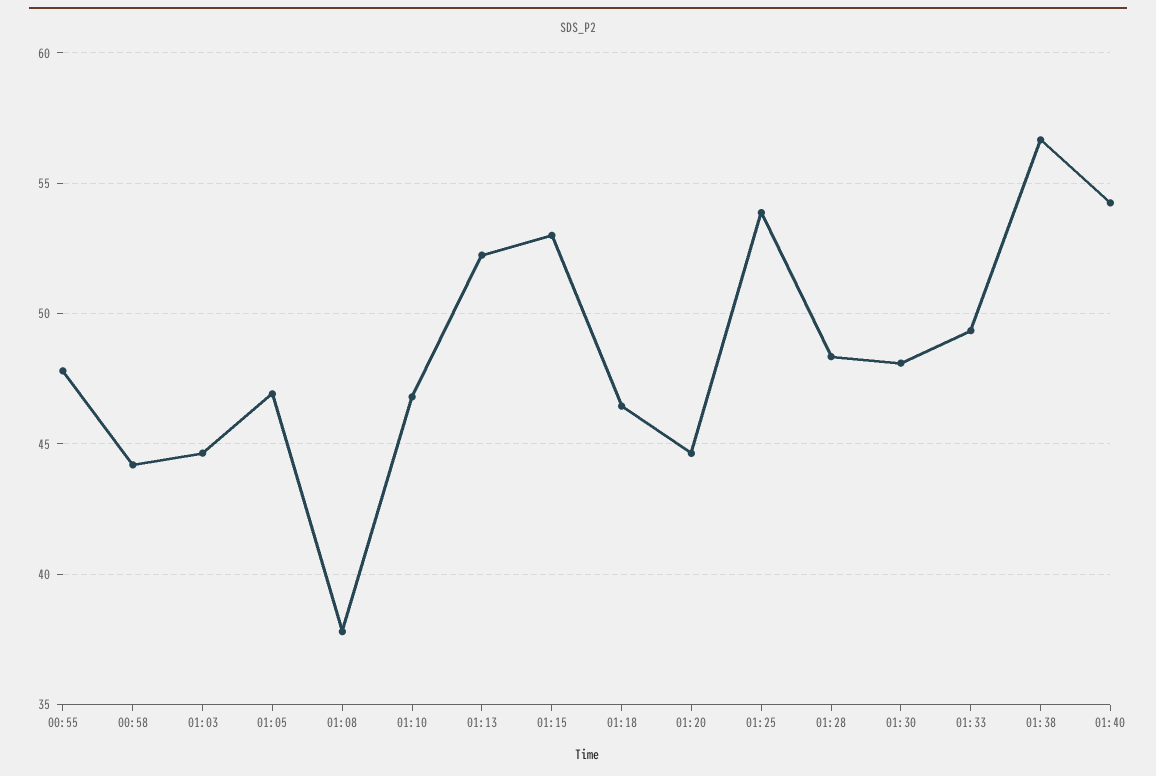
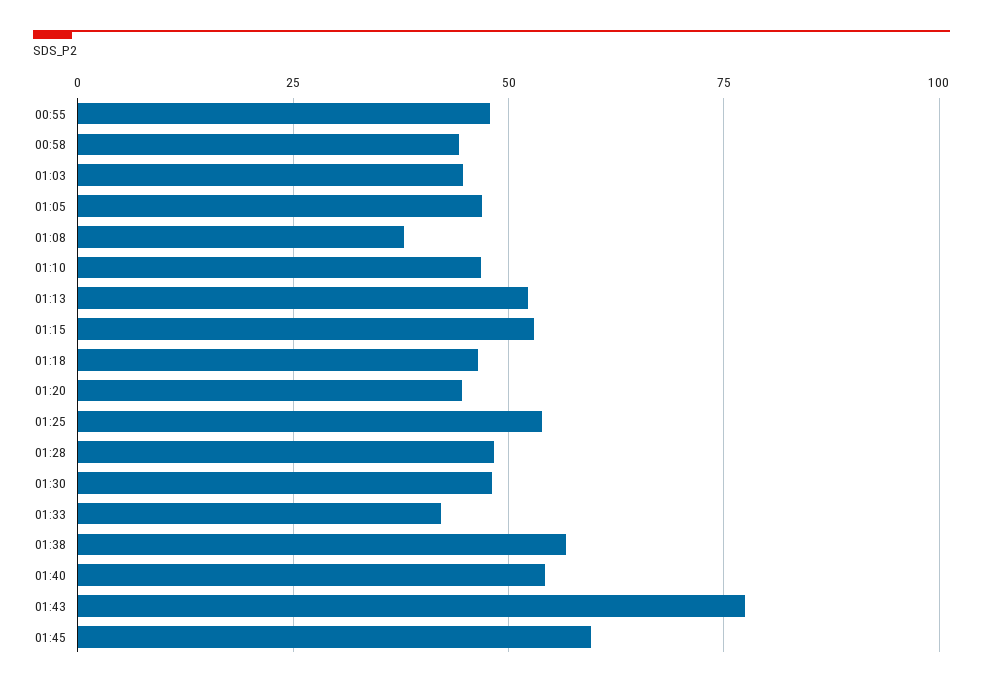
01:33: 49.5 -> 42.5
01:43: none -> 77.5
01:45: none -> 60

